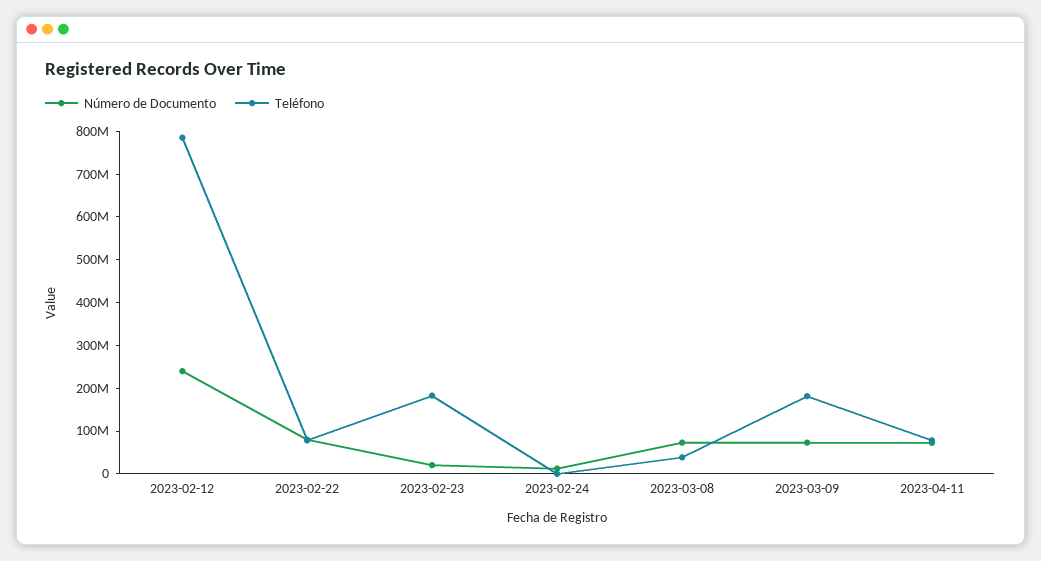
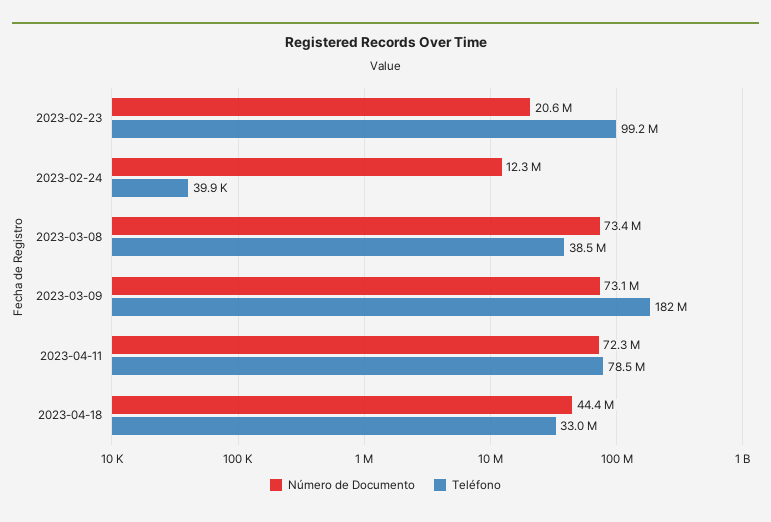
Número de Documento, 2023-02-12: 240000000 -> none
Teléfono, 2023-02-12: 780000000 -> none
Número de Documento, 2023-02-22: 80000000 -> none
Teléfono, 2023-02-22: 80000000 -> none
Teléfono, 2023-02-23: 180000000 -> 99200000
Número de Documento, 2023-04-18: none -> 44400000
Teléfono, 2023-04-18: none -> 33000000

